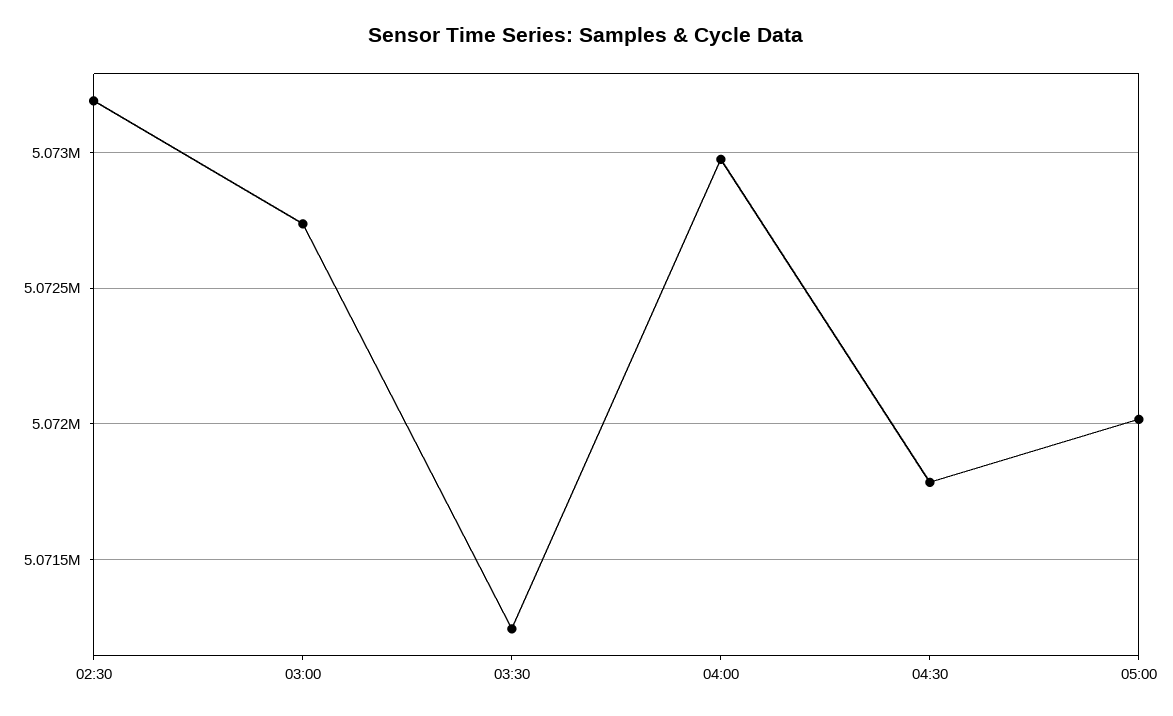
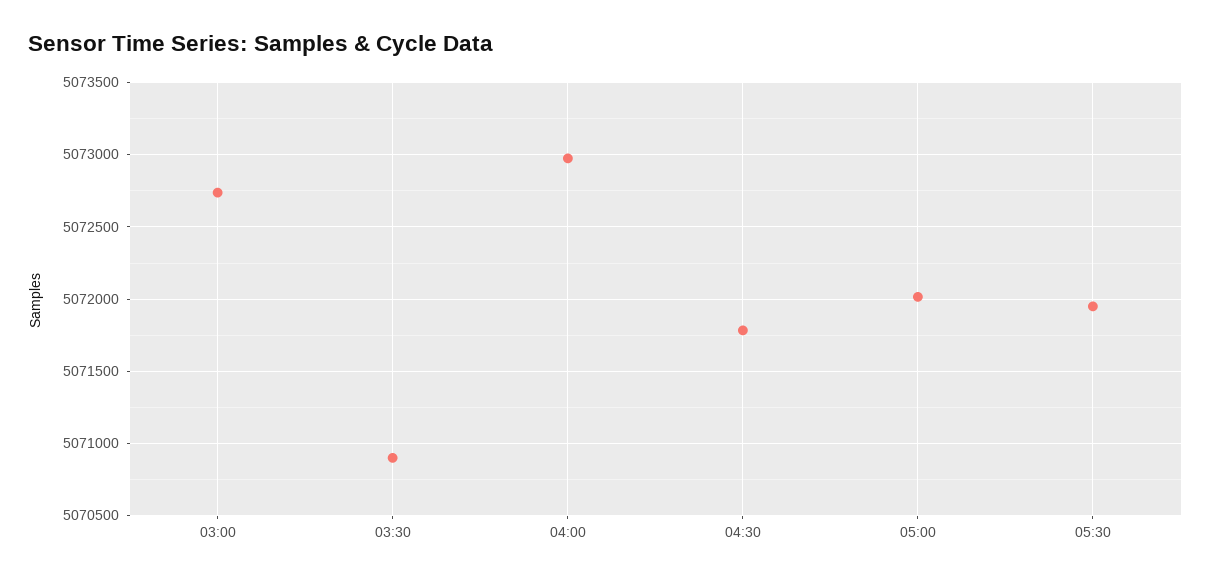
02:30: 5073200 -> none
03:30: 5071250 -> 5070900
05:30: none -> 5071950

